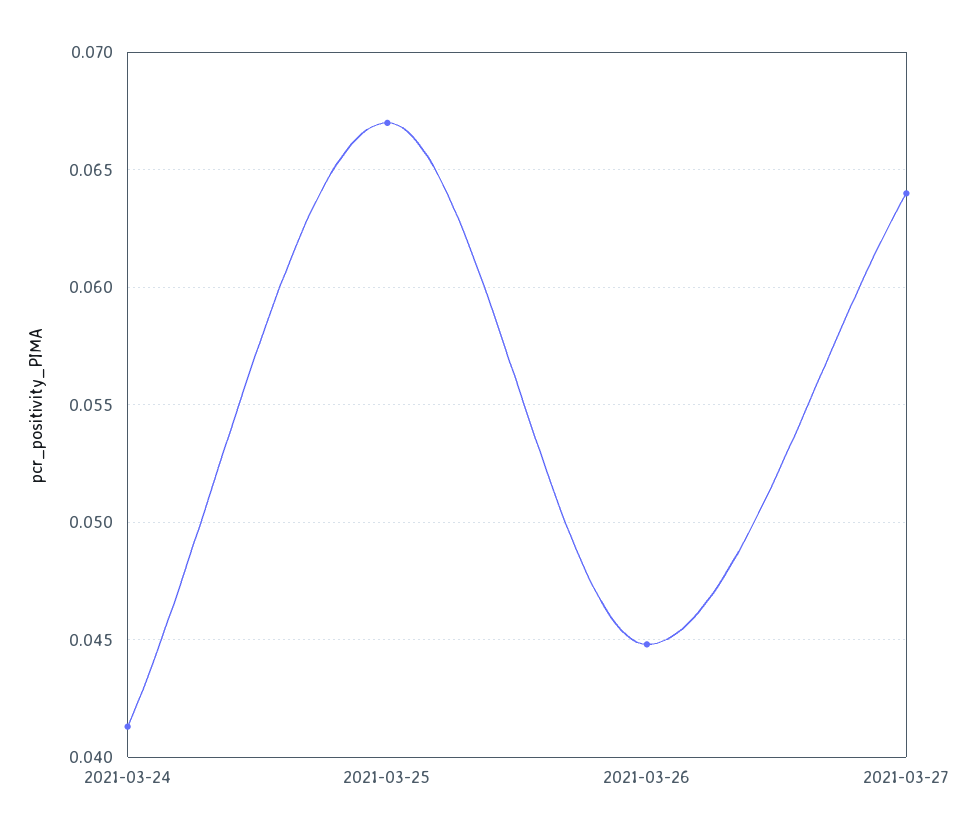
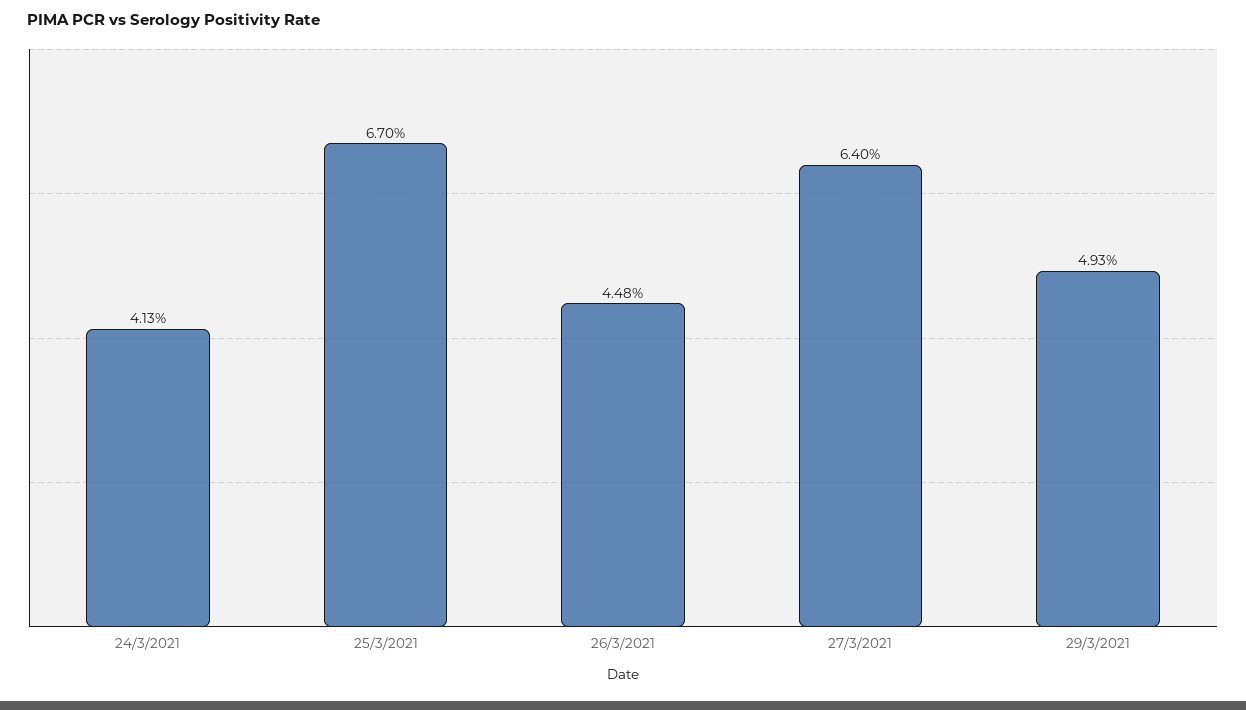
29/3/2021: none -> 0.0493

